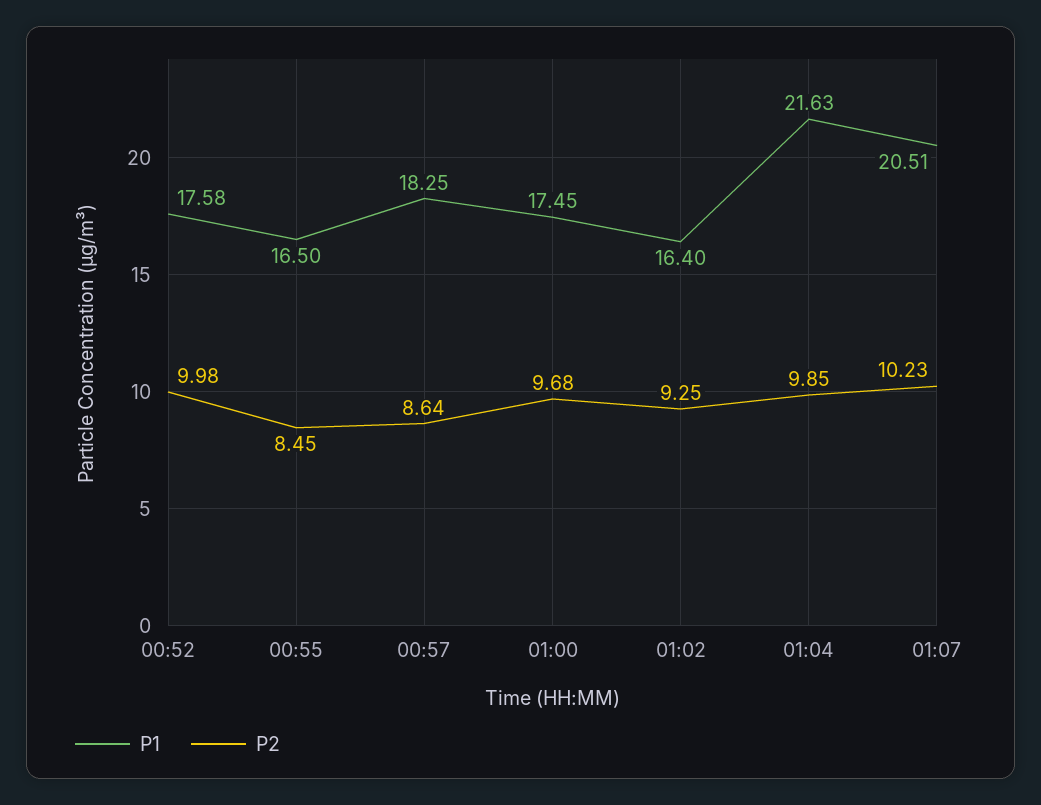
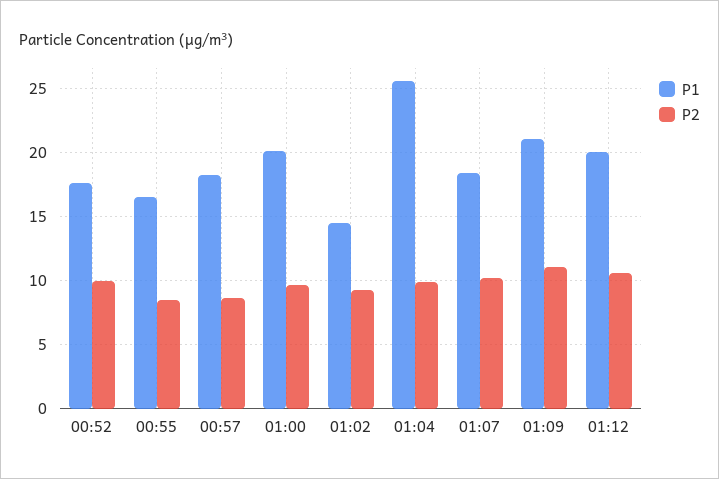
P1, 01:00: 17.45 -> 20
P1, 01:02: 16.4 -> 14.5
P1, 01:04: 21.63 -> 25.5
P1, 01:07: 20.51 -> 18.5
P1, 01:09: none -> 21
P2, 01:09: none -> 11
P1, 01:12: none -> 20
P2, 01:12: none -> 10.5

